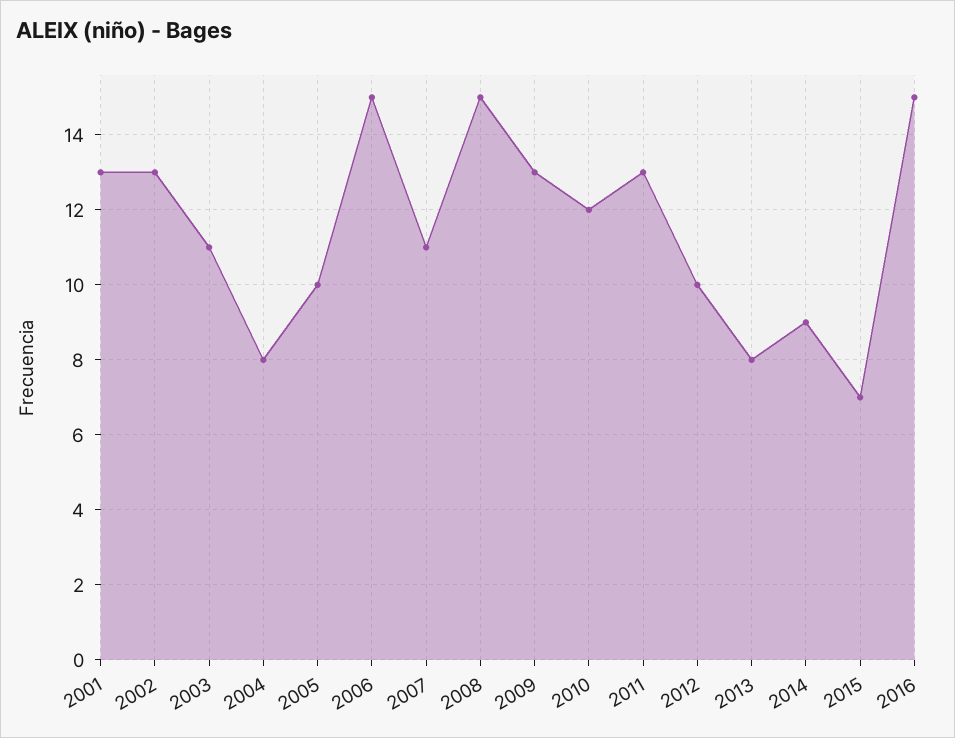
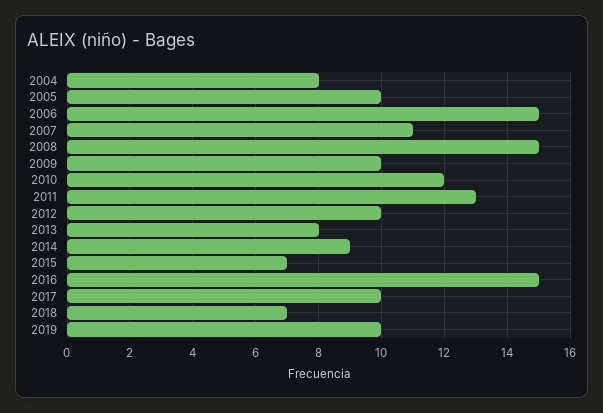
2001: 13 -> none
2002: 13 -> none
2003: 11 -> none
2009: 13 -> 10
2017: none -> 10
2018: none -> 7
2019: none -> 10

